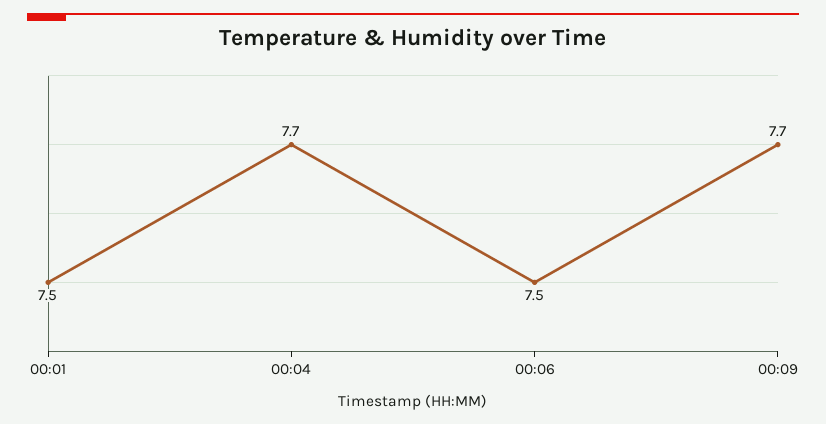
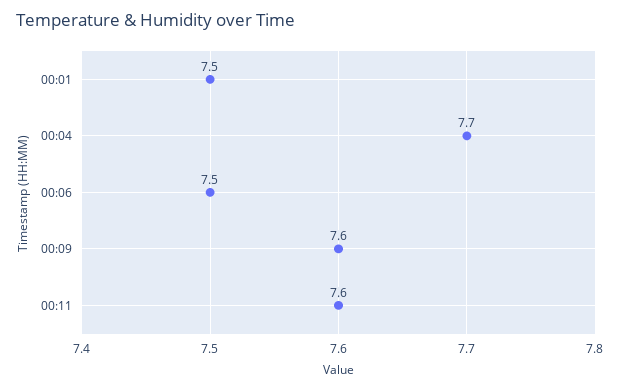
00:09: 7.7 -> 7.6
00:11: none -> 7.6

